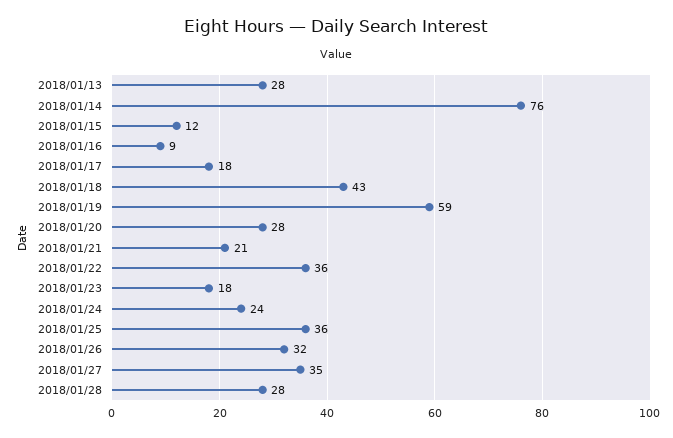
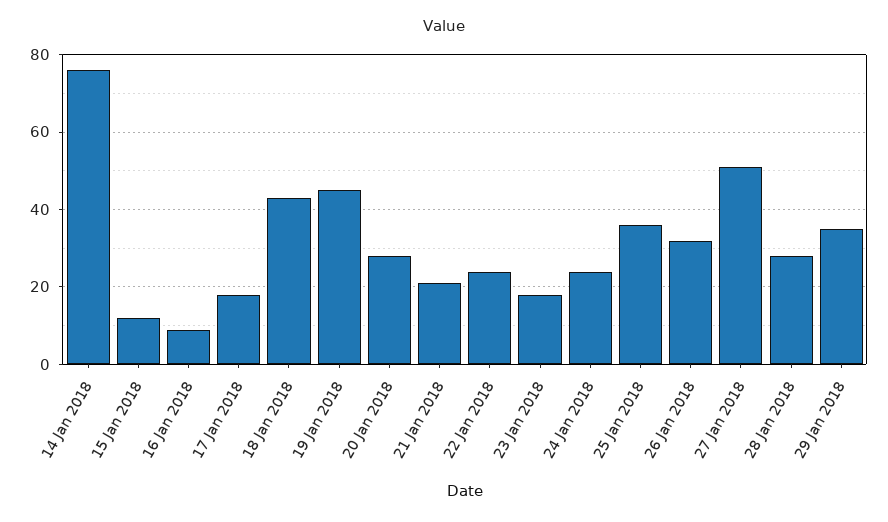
2018/01/13: 28 -> none
2018/01/19: 59 -> 45
2018/01/22: 36 -> 25
2018/01/27: 35 -> 50
29 Jan 2018: none -> 35

